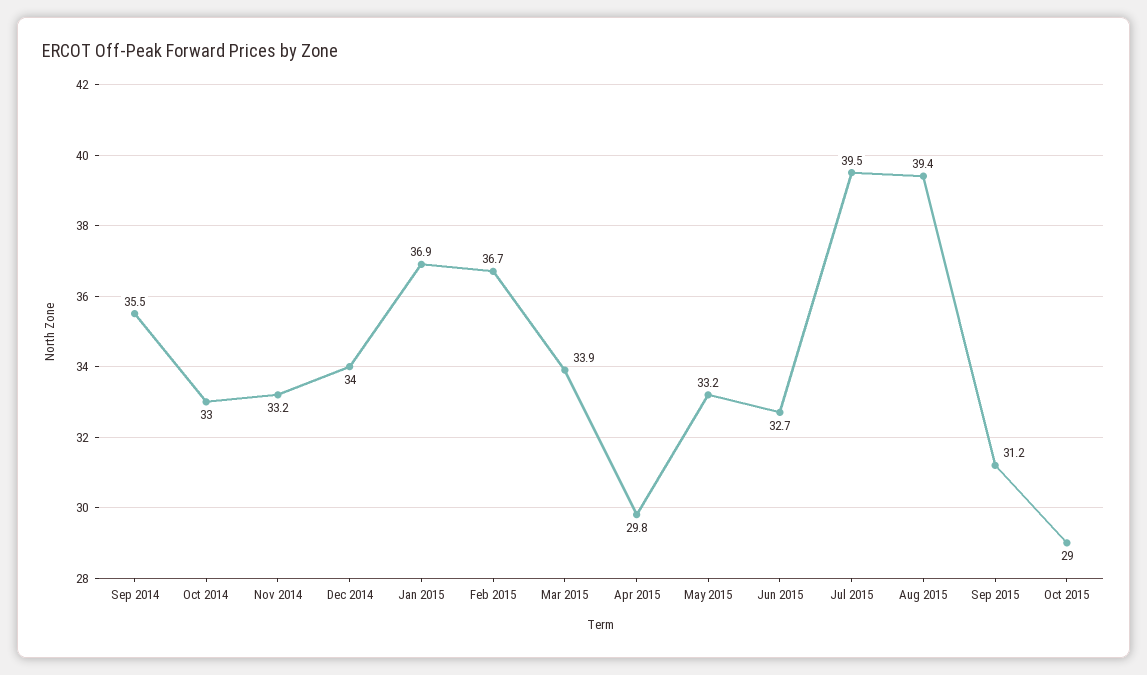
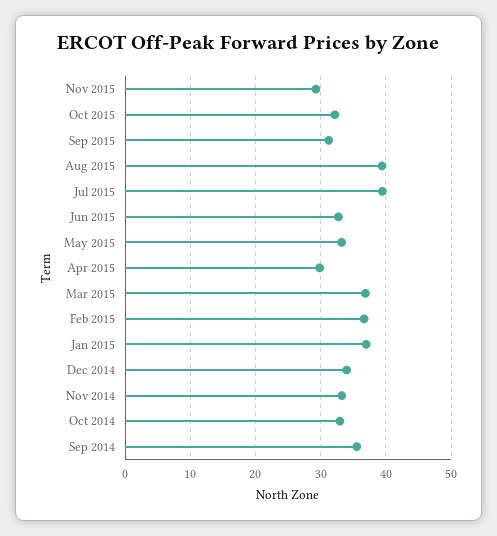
Mar 2015: 33.9 -> 37
Oct 2015: 29 -> 32
Nov 2015: none -> 29

